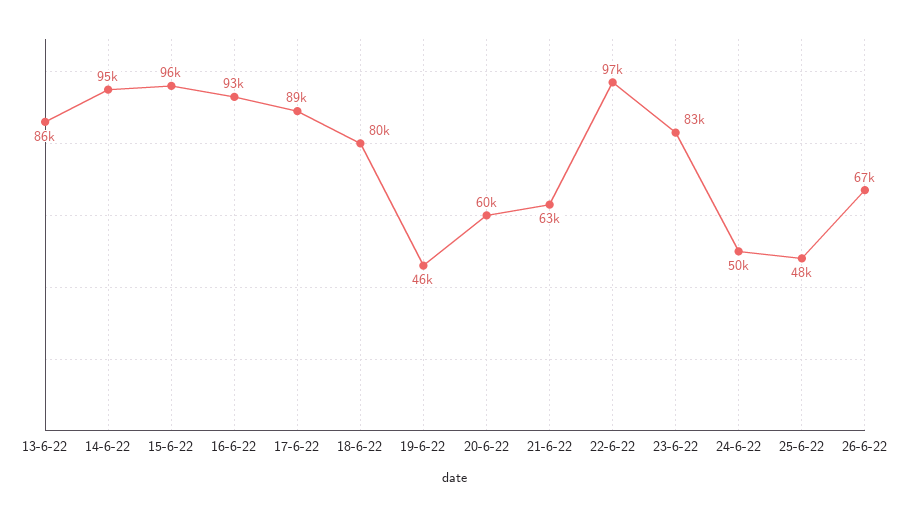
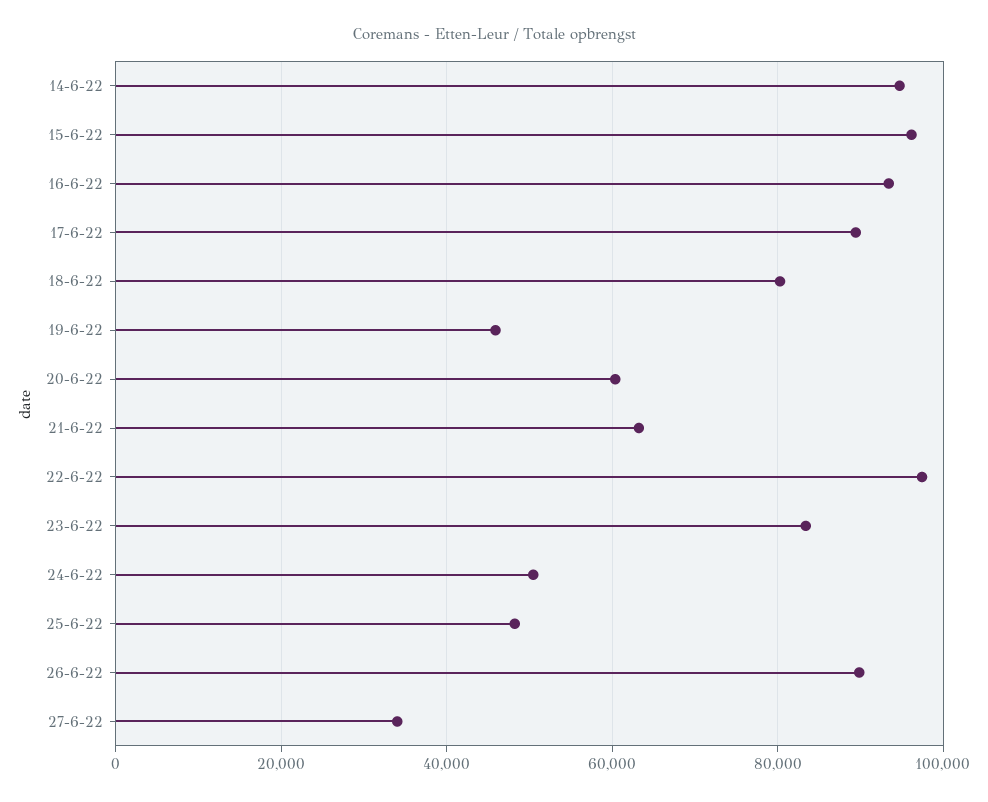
13-6-22: 86000 -> none
26-6-22: 67000 -> 90000
27-6-22: none -> 34000

